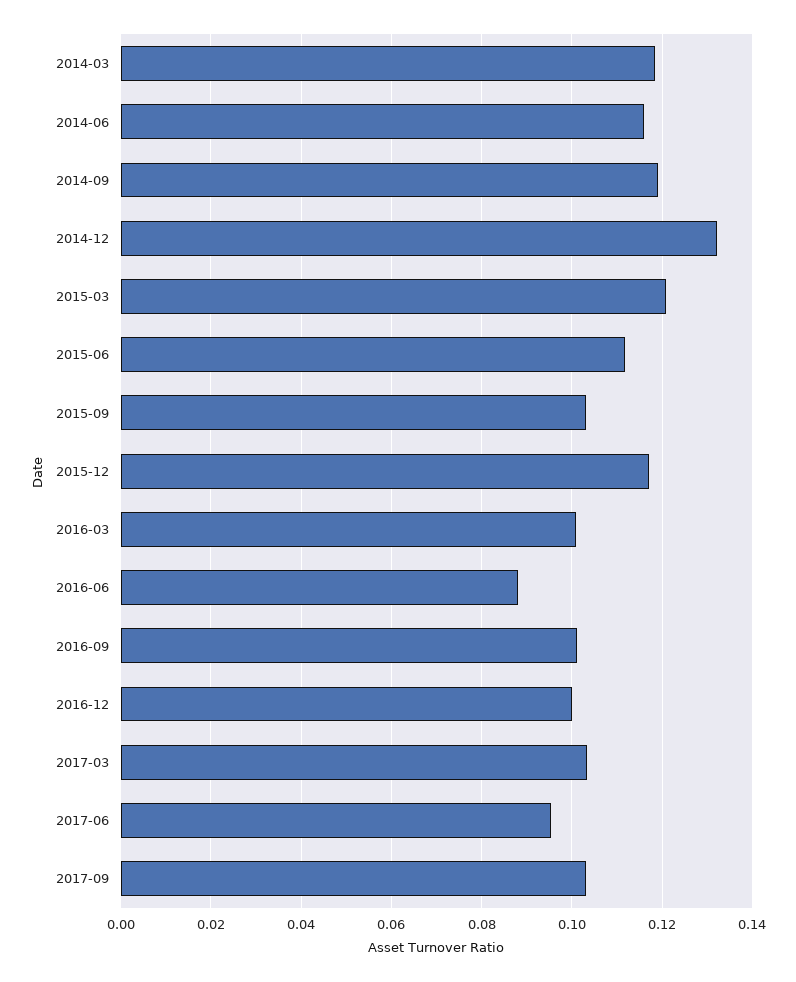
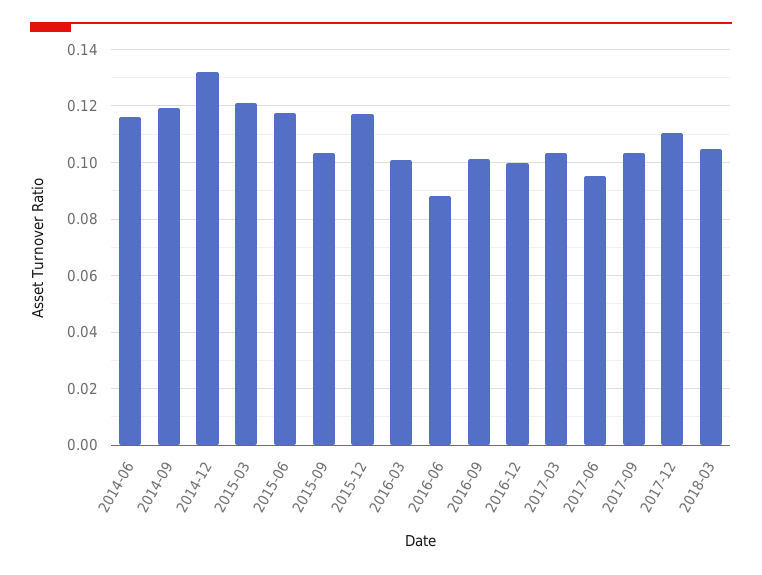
2014-03: 0.118 -> none
2015-06: 0.112 -> 0.1175
2017-12: none -> 0.11
2018-03: none -> 0.105

